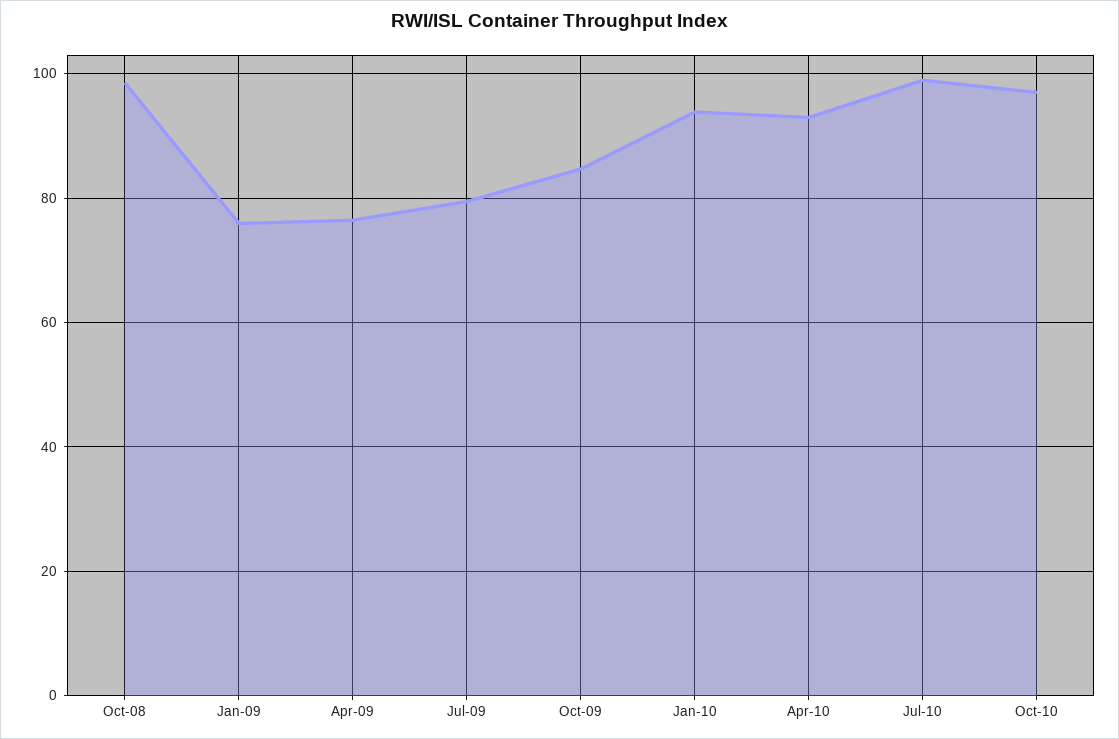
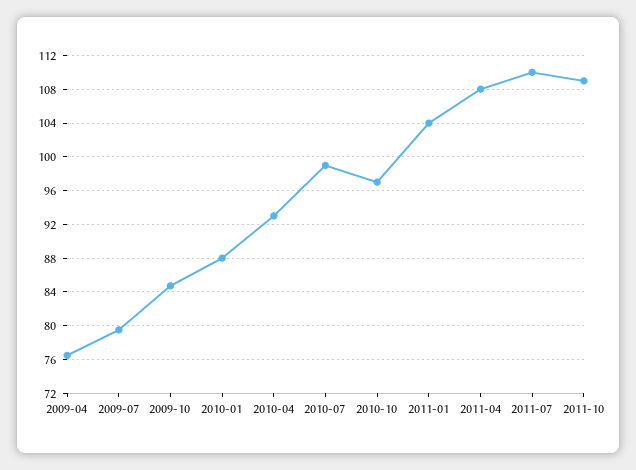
Oct-08: 98 -> none
Jan-09: 76 -> none
Jan-10: 94 -> 88
2011-01: none -> 104
2011-04: none -> 108
2011-07: none -> 110
2011-10: none -> 109

